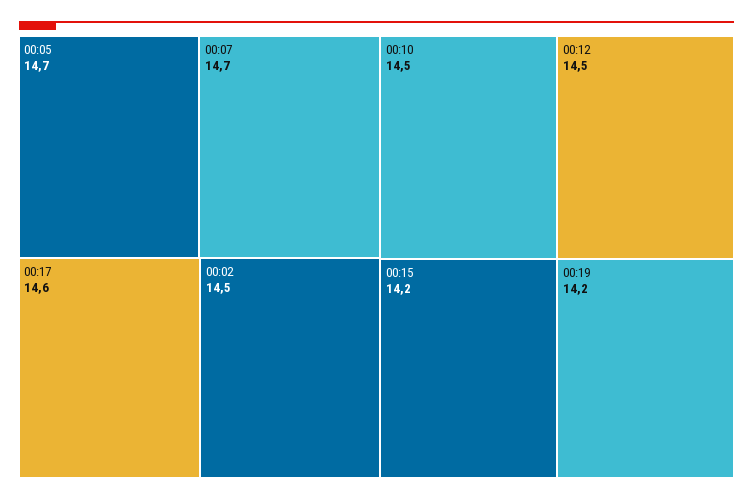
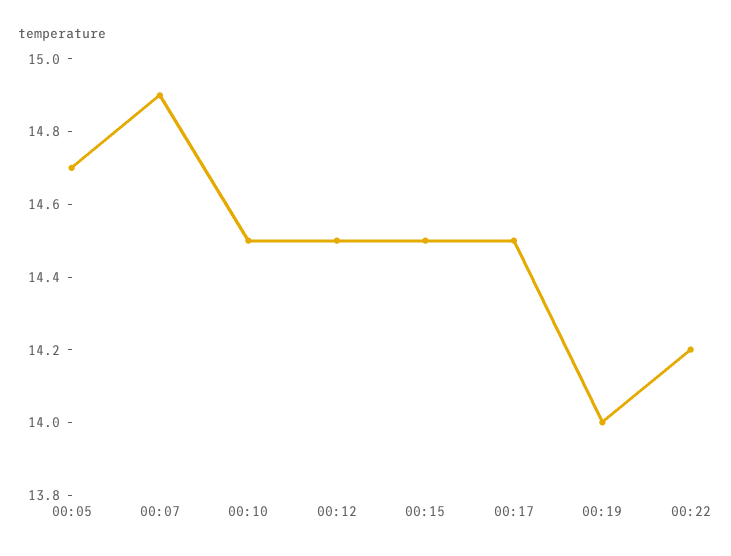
00:07: 14.7 -> 14.9
00:17: 14.6 -> 14.5
00:02: 14.5 -> none
00:15: 14.2 -> 14.5
00:19: 14.2 -> 14
00:22: none -> 14.2

